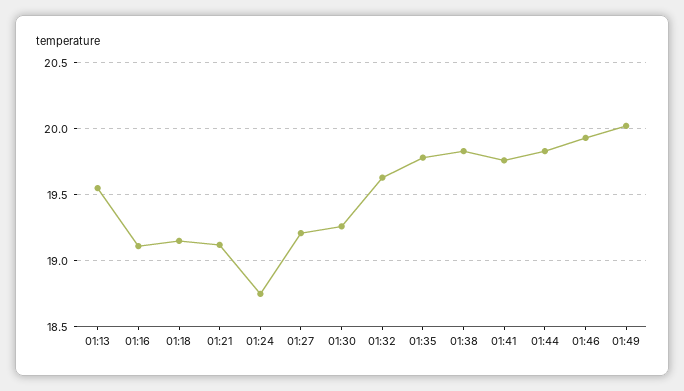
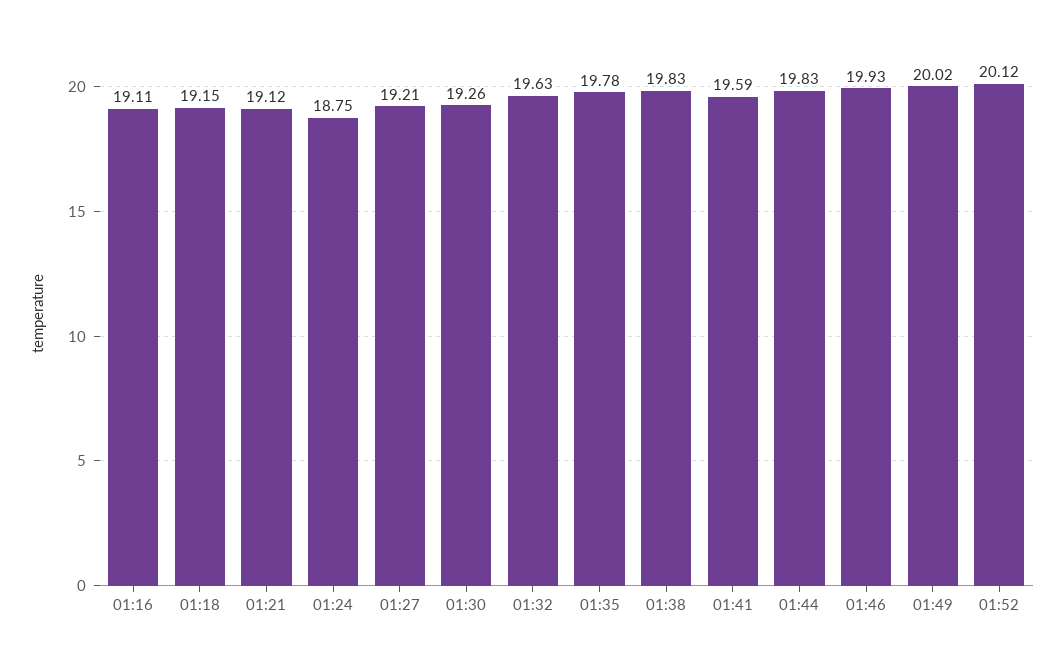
01:13: 19.55 -> none
01:41: 19.75 -> 19.59
01:52: none -> 20.12

